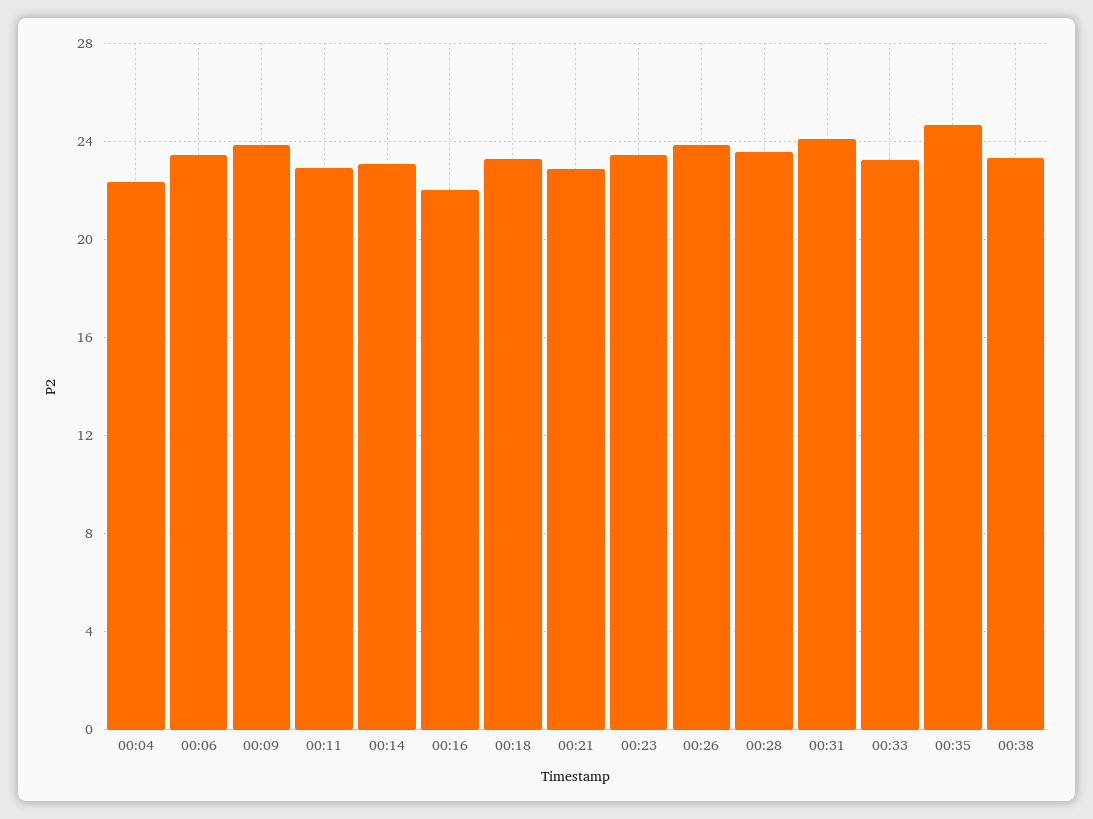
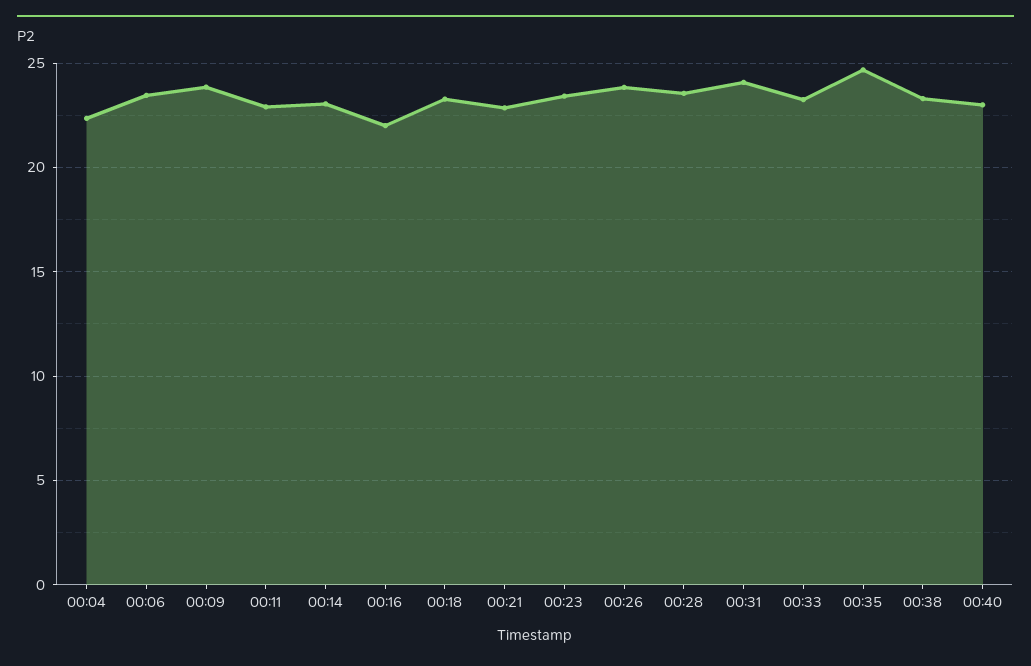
00:40: none -> 23

